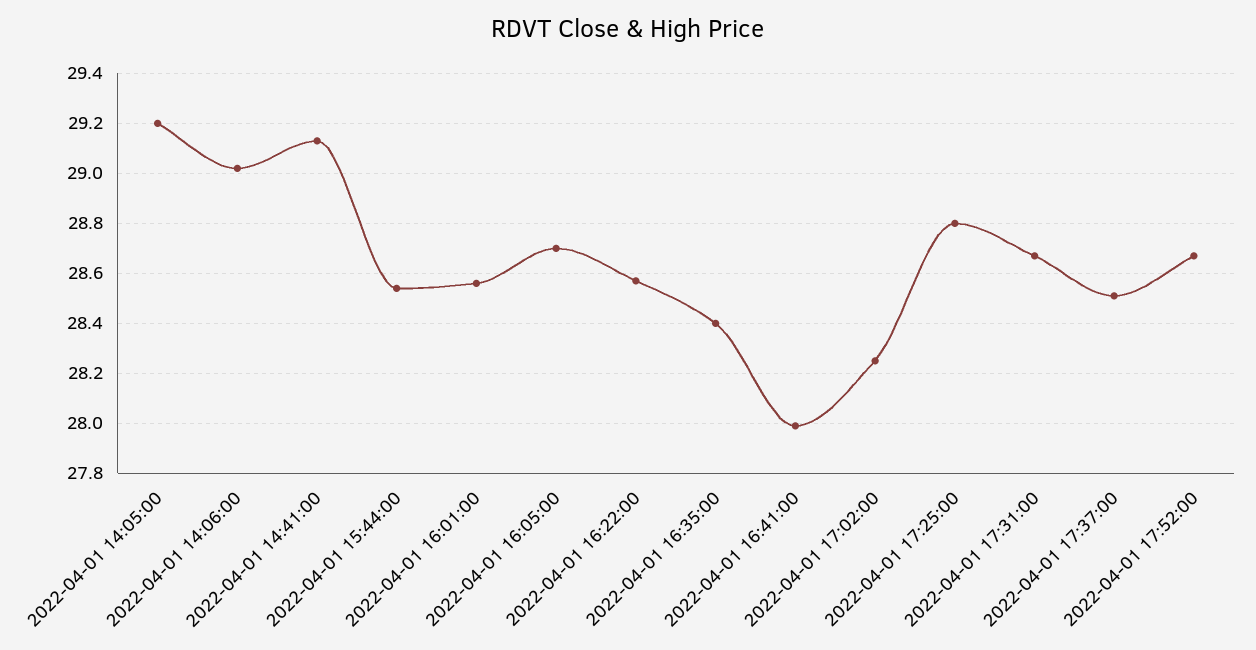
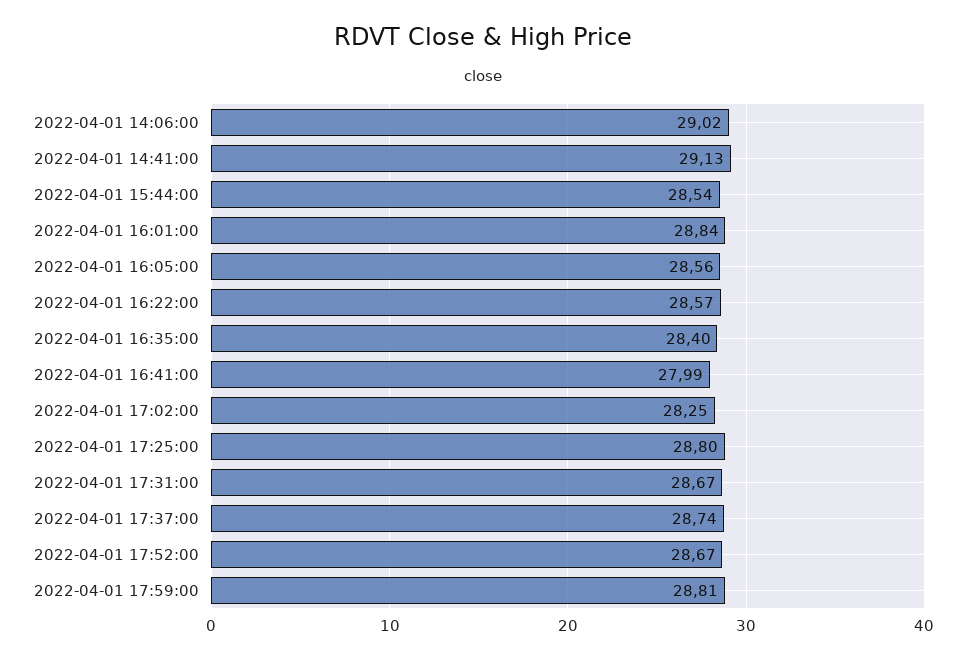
2022-04-01 14:05:00: 29.2 -> none
2022-04-01 16:01:00: 28.55 -> 28.84
2022-04-01 16:05:00: 28.7 -> 28.56
2022-04-01 17:37:00: 28.5 -> 28.74
2022-04-01 17:59:00: none -> 28.81

